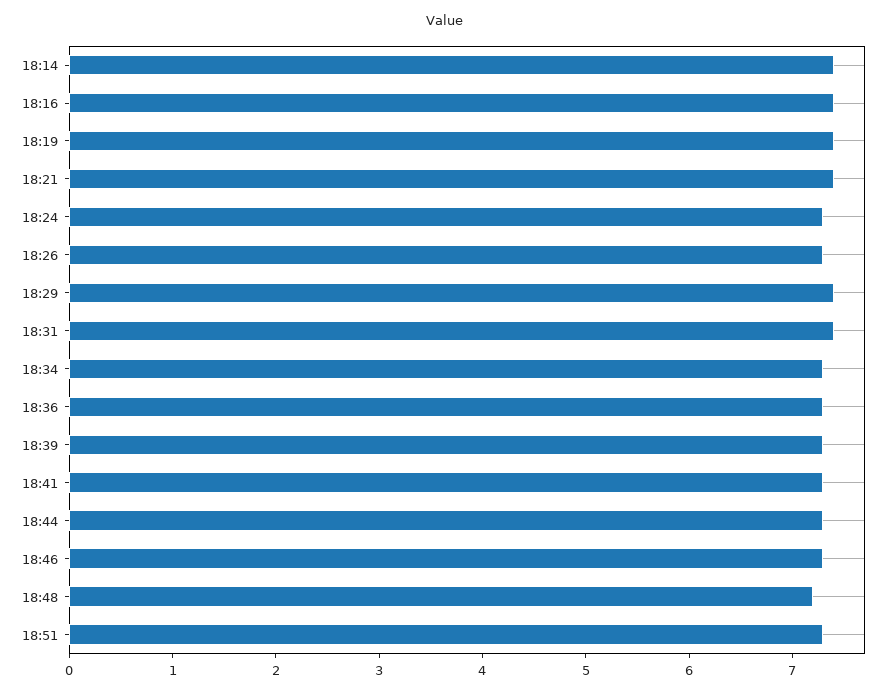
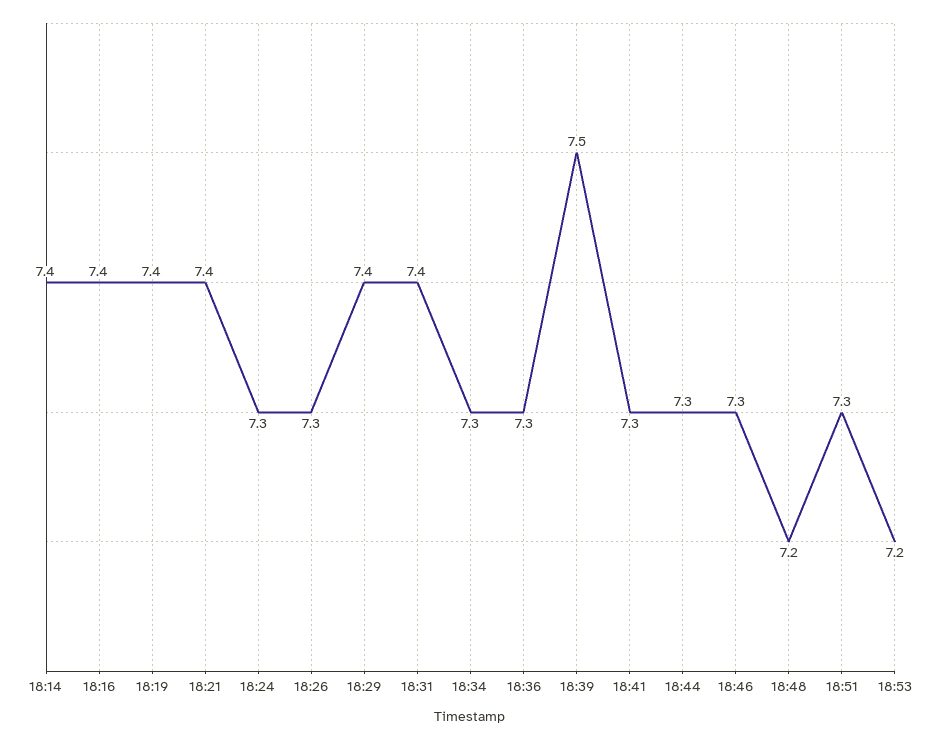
18:39: 7.3 -> 7.5
18:53: none -> 7.2

